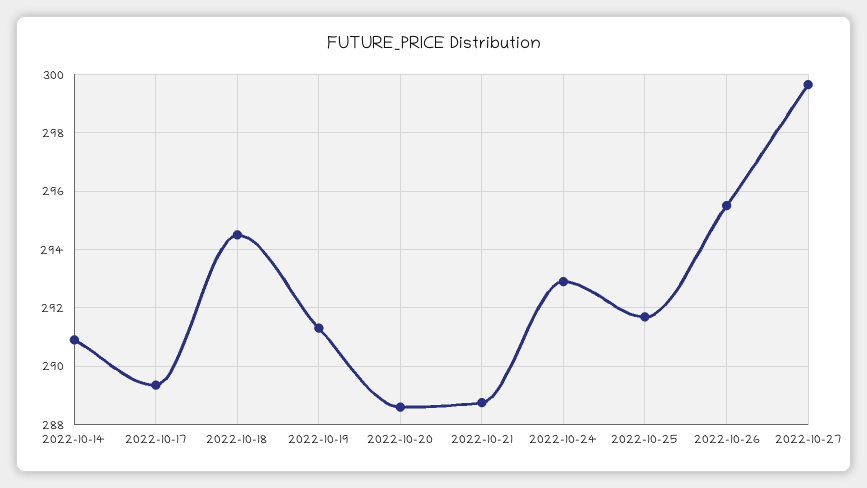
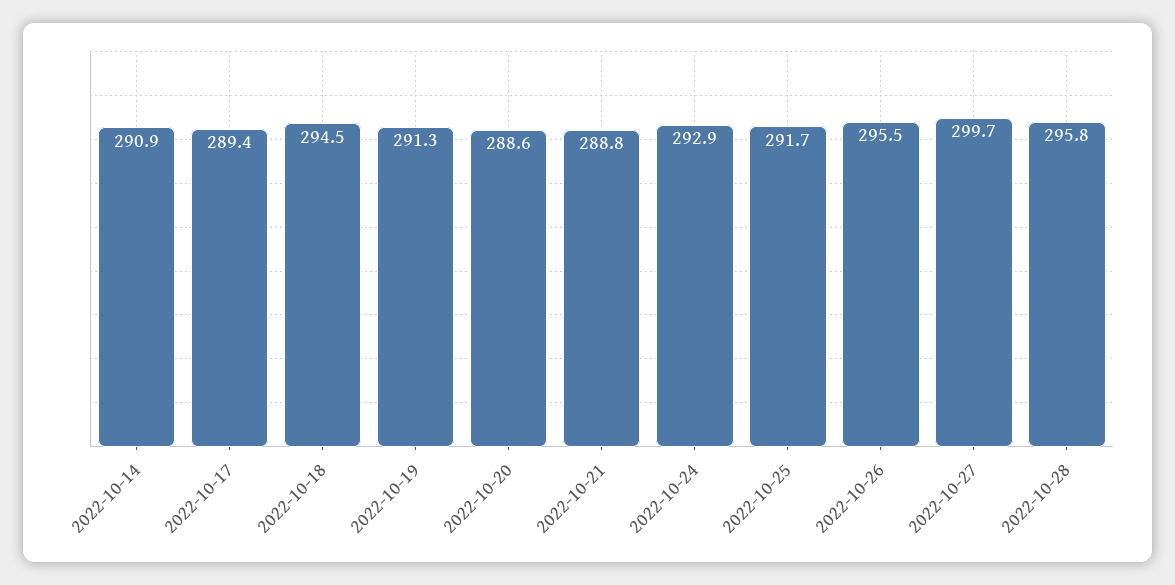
2022-10-28: none -> 295.8

